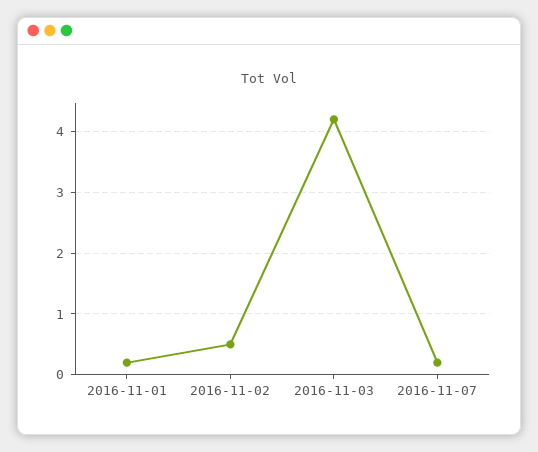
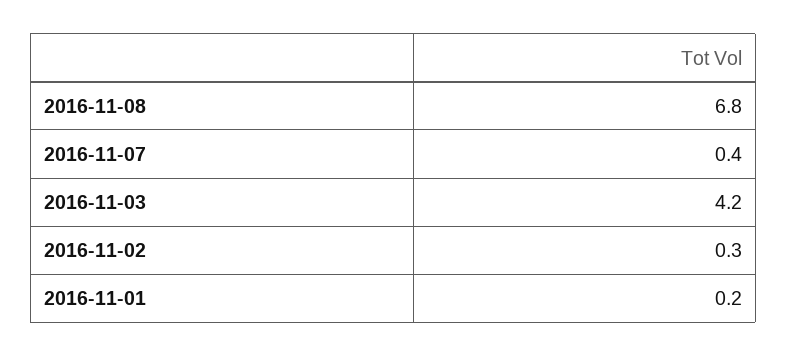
2016-11-02: 0.5 -> 0.3
2016-11-07: 0.2 -> 0.4
2016-11-08: none -> 6.8

